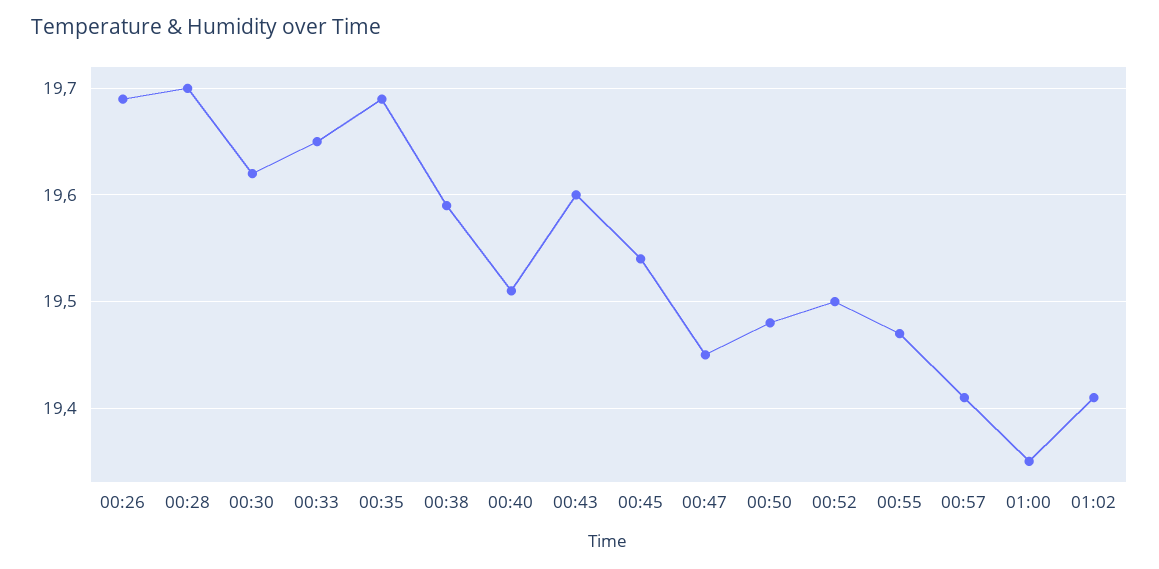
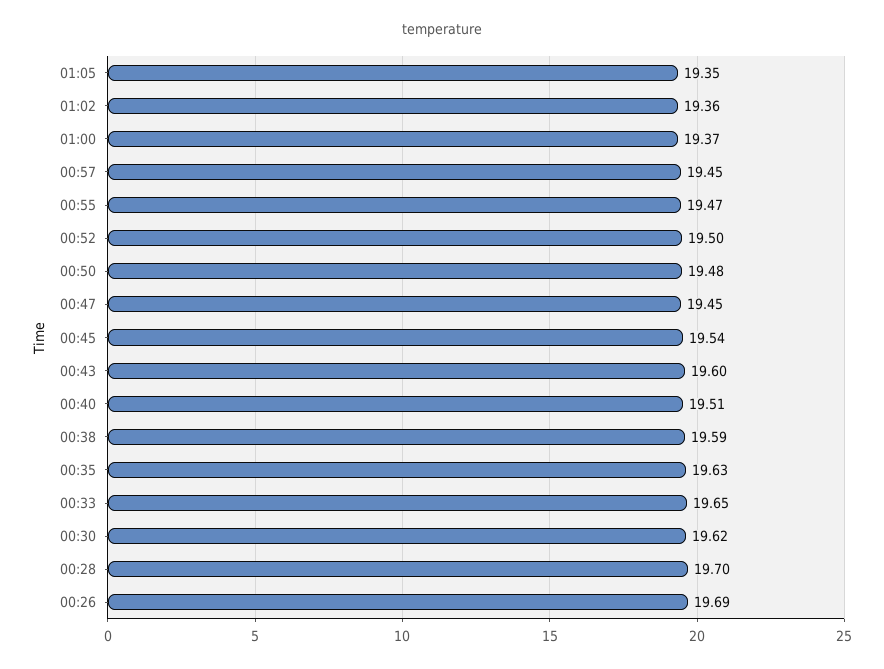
00:35: 19.69 -> 19.63
00:57: 19.41 -> 19.45
01:00: 19.35 -> 19.37
01:02: 19.41 -> 19.36
01:05: none -> 19.35

